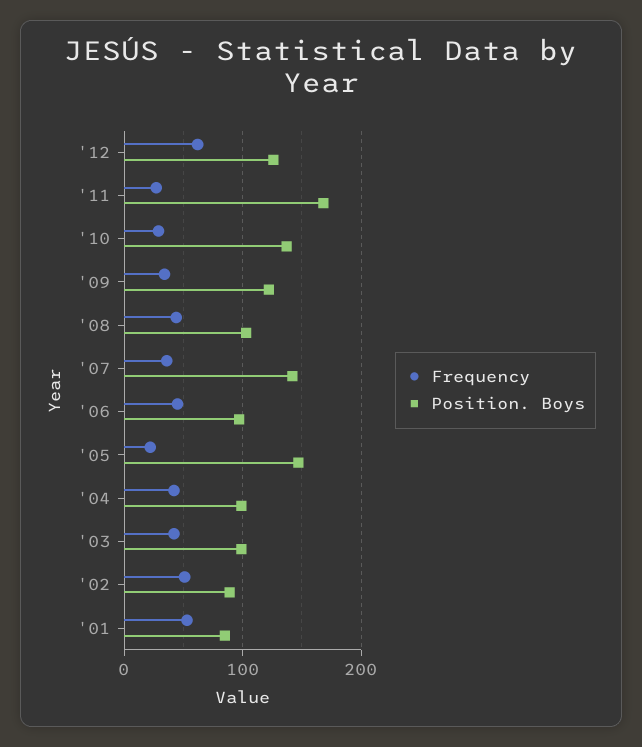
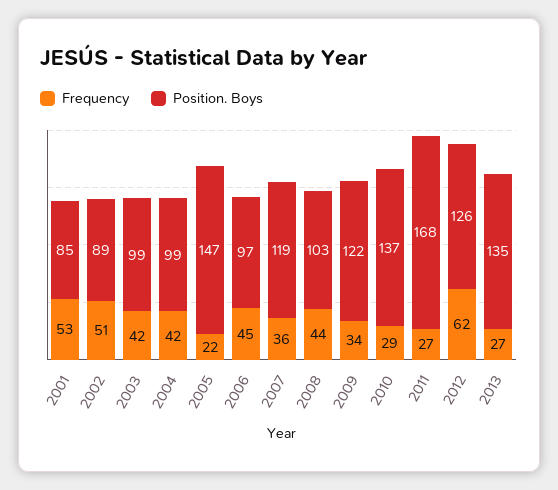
Position. Boys, '07: 140 -> 119
Frequency, 2013: none -> 27
Position. Boys, 2013: none -> 135

